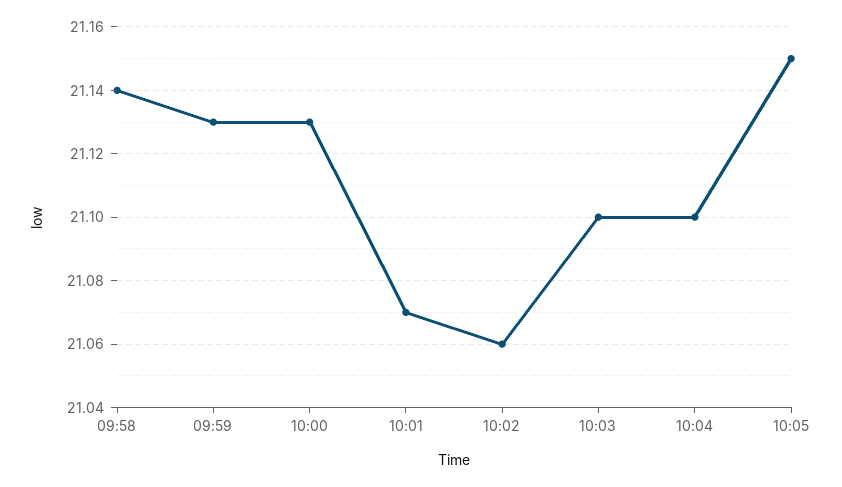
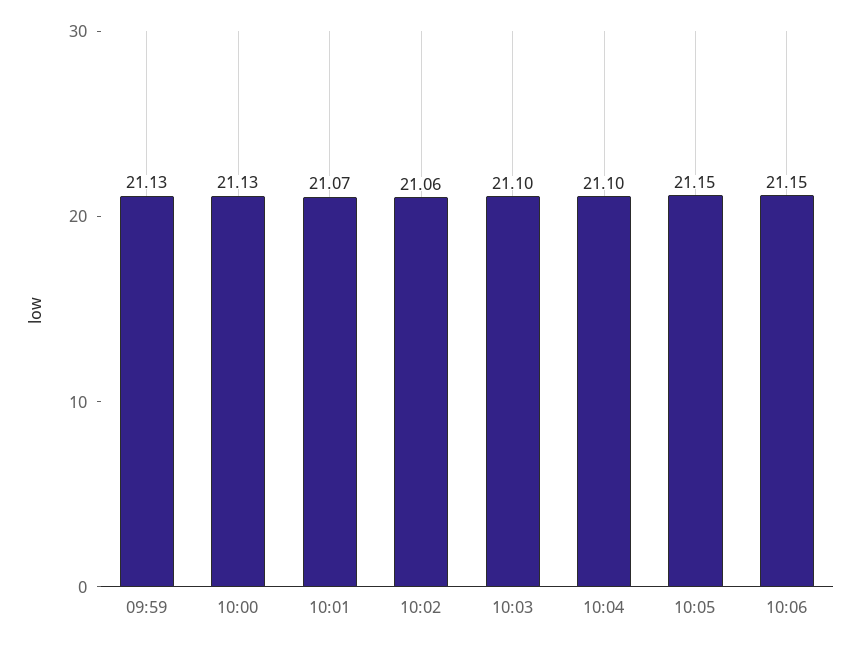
09:58: 21.14 -> none
10:06: none -> 21.15

